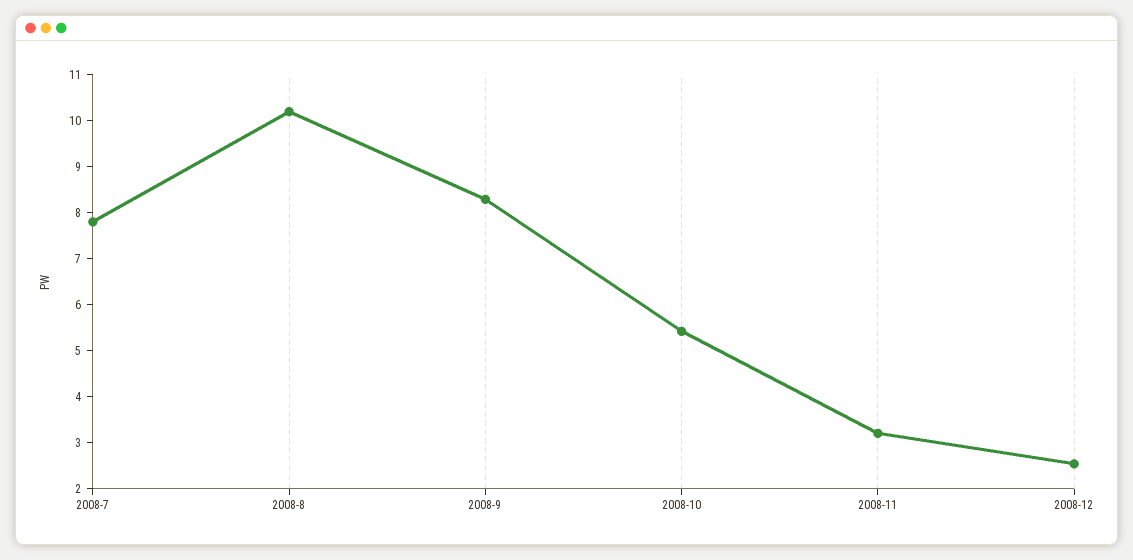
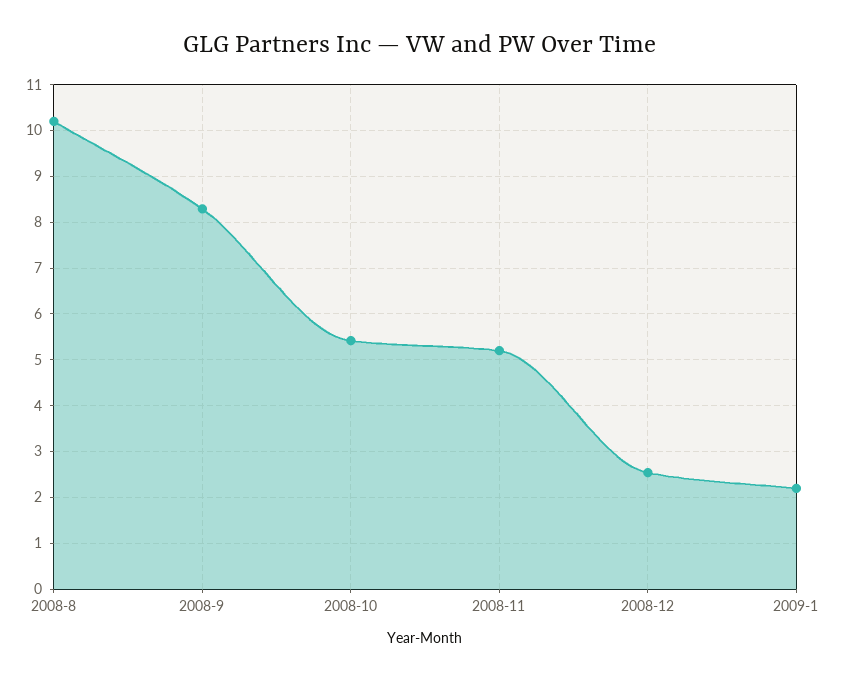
2008-7: 7.8 -> none
2008-11: 3.2 -> 5.2
2009-1: none -> 2.2

